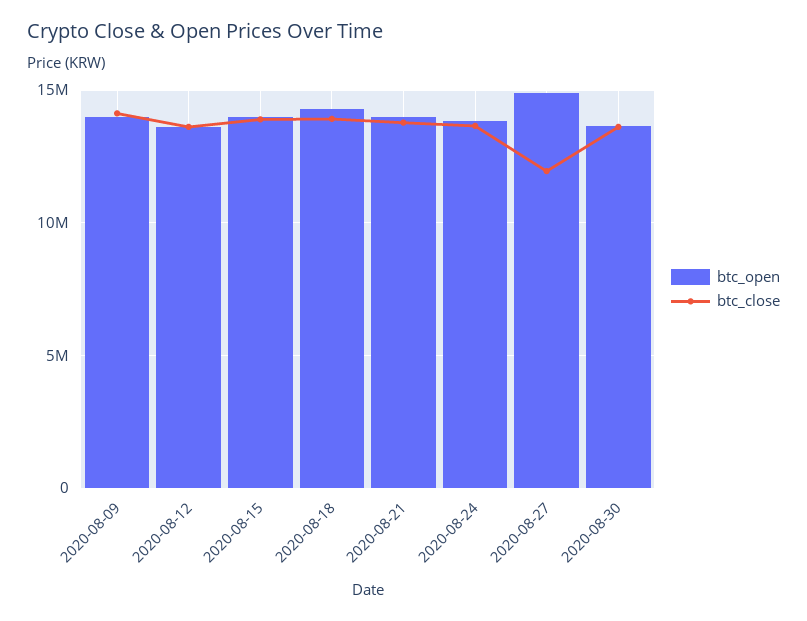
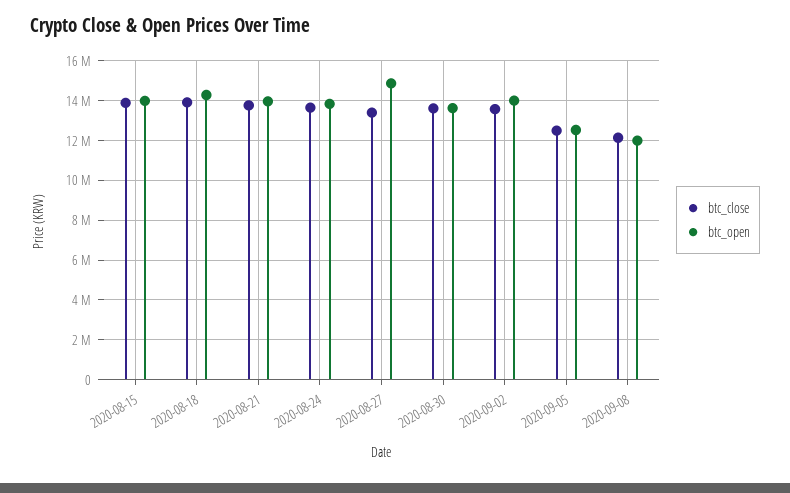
btc_open, 2020-08-09: 14000000 -> none
btc_close, 2020-08-09: 14000000 -> none
btc_open, 2020-08-12: 13500000 -> none
btc_close, 2020-08-12: 13500000 -> none
btc_close, 2020-08-27: 12000000 -> 13500000
btc_close, 2020-09-02: none -> 13500000
btc_open, 2020-09-02: none -> 14000000
btc_close, 2020-09-05: none -> 12500000
btc_open, 2020-09-05: none -> 12500000
btc_close, 2020-09-08: none -> 12000000
btc_open, 2020-09-08: none -> 12000000

